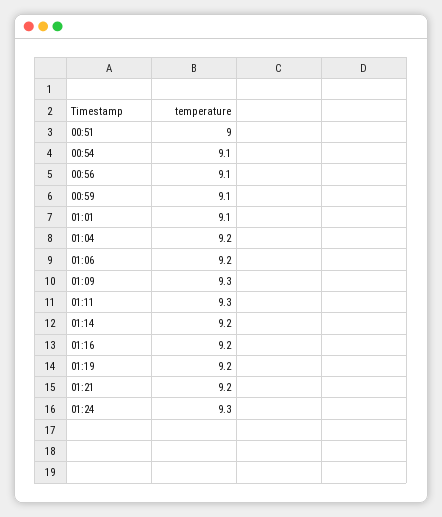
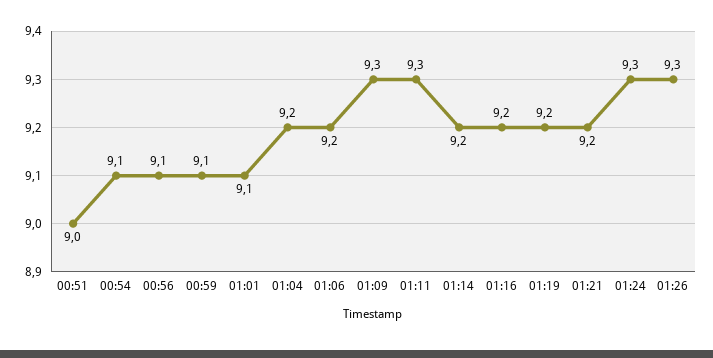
01:26: none -> 9.3

